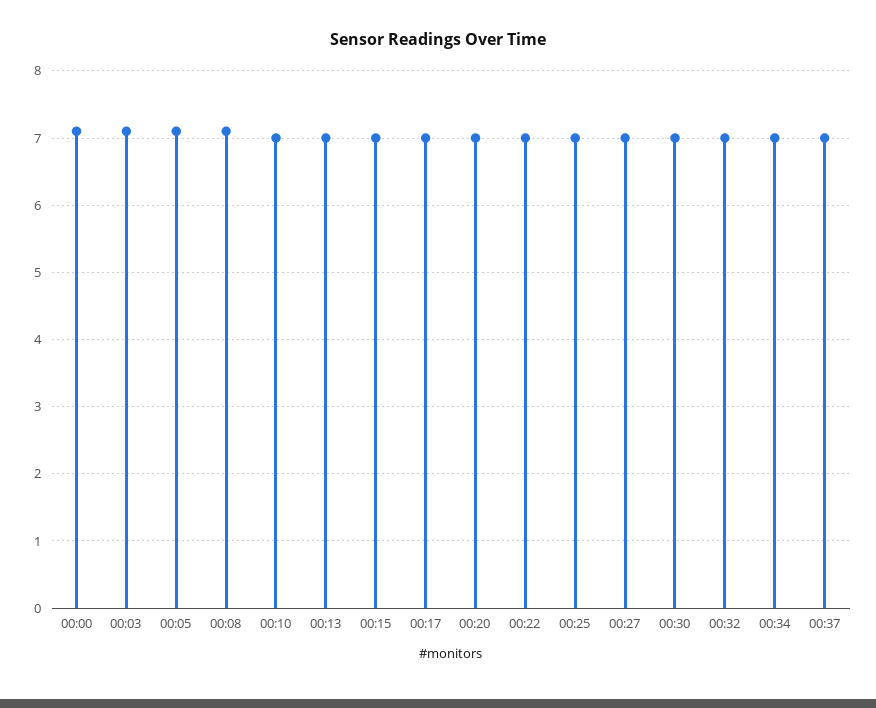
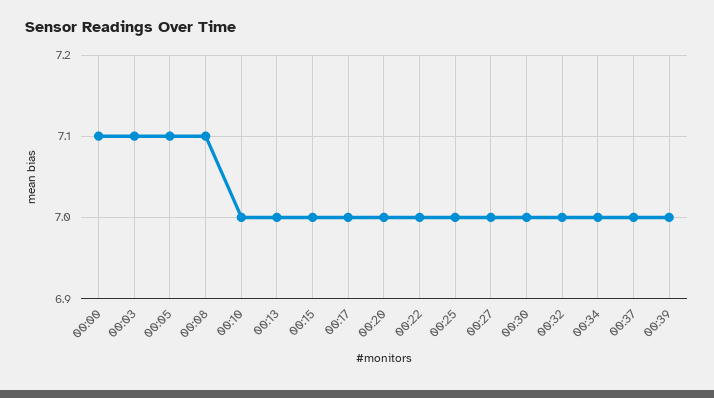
00:39: none -> 7

